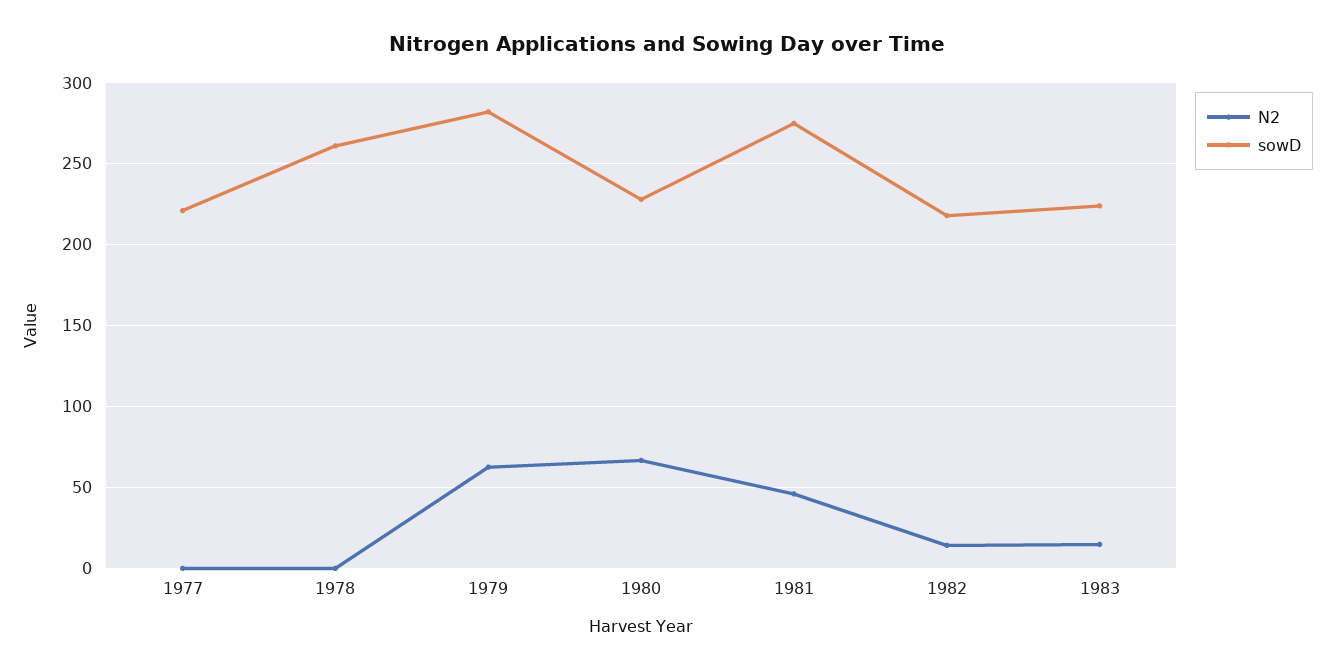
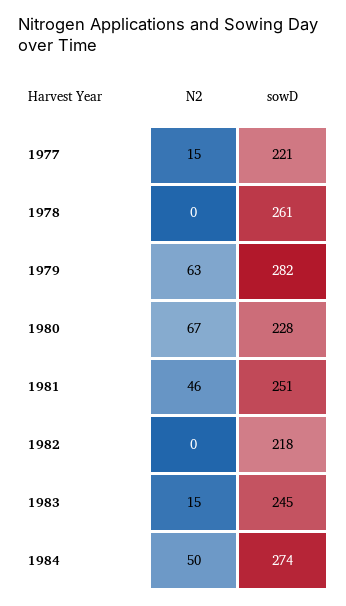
N2, 1977: 0 -> 15
sowD, 1981: 275 -> 251
N2, 1982: 15 -> 0
sowD, 1983: 225 -> 245
N2, 1984: none -> 50
sowD, 1984: none -> 274

